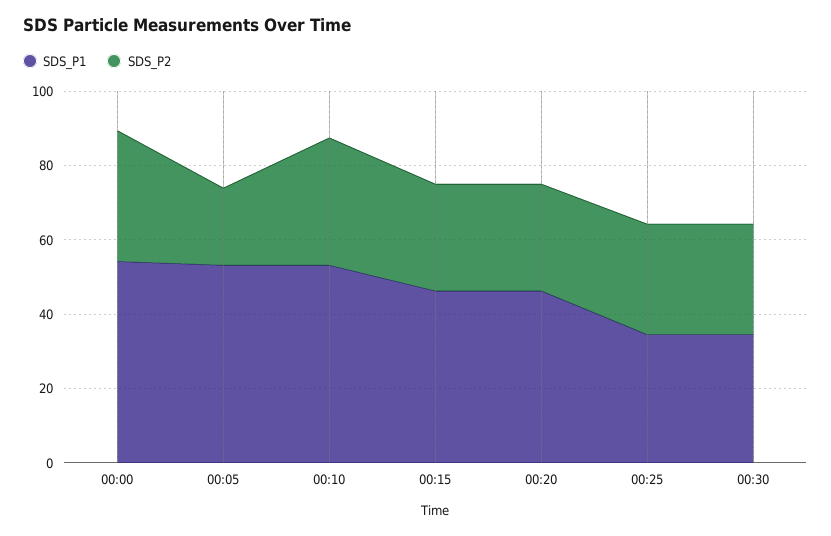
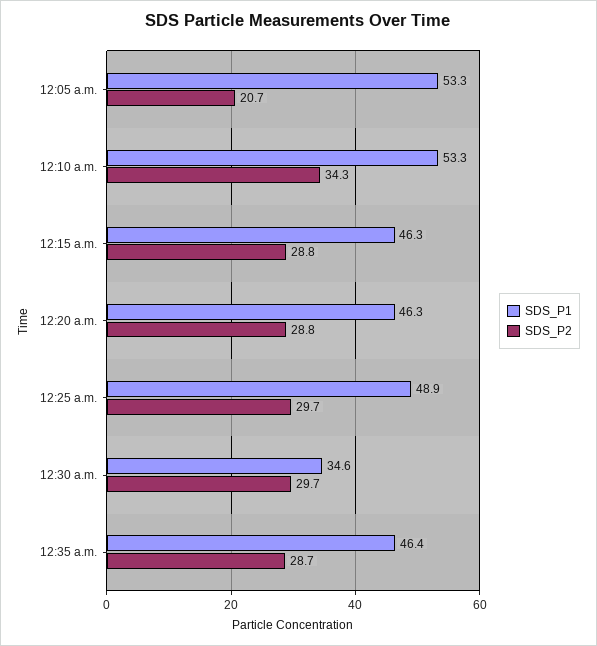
SDS_P1, 00:00: 55 -> none
SDS_P2, 00:00: 35 -> none
SDS_P1, 00:25: 35 -> 48.9
SDS_P1, 12:35 a.m.: none -> 46.4
SDS_P2, 12:35 a.m.: none -> 28.7

